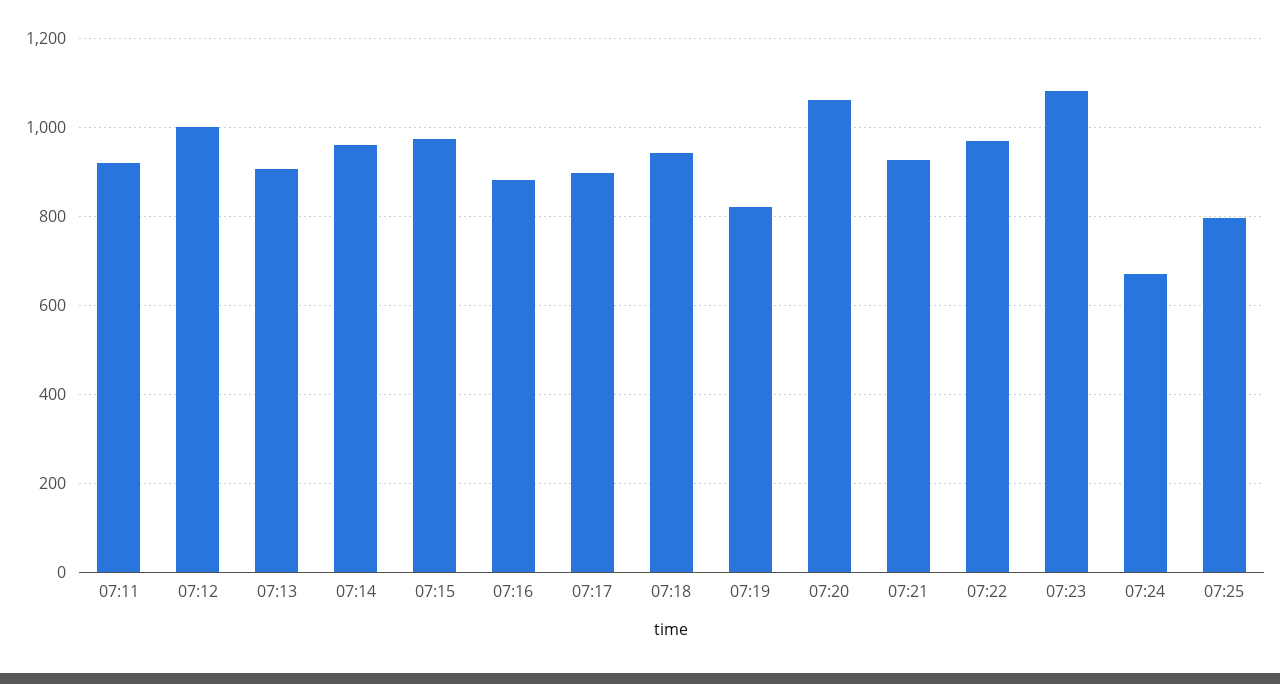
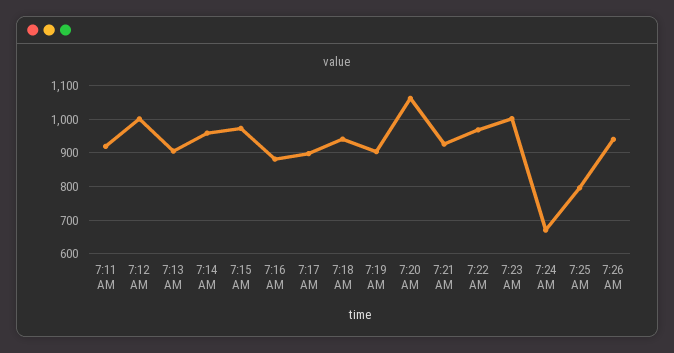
07:19: 820 -> 900
07:23: 1080 -> 1000
7:26 AM: none -> 940

